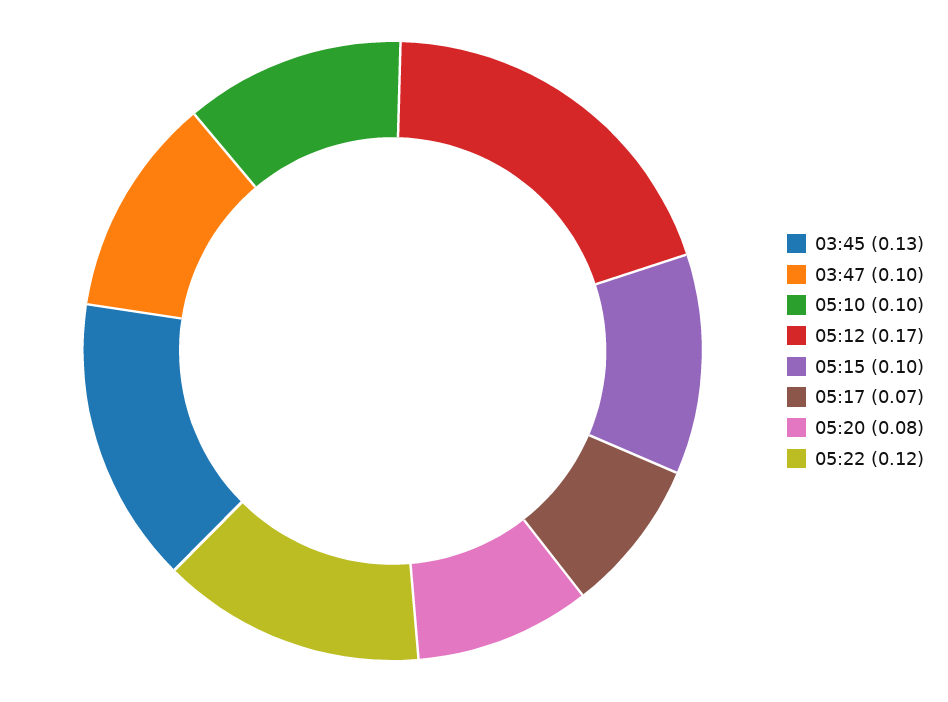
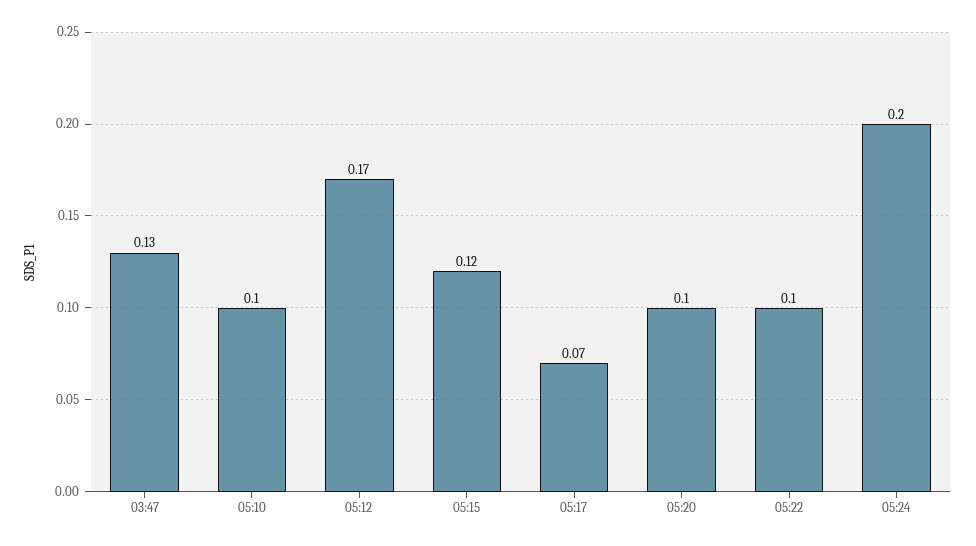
03:45: 0.13 -> none
03:47: 0.1 -> 0.13
05:15: 0.1 -> 0.12
05:20: 0.08 -> 0.1
05:22: 0.12 -> 0.1
05:24: none -> 0.2

